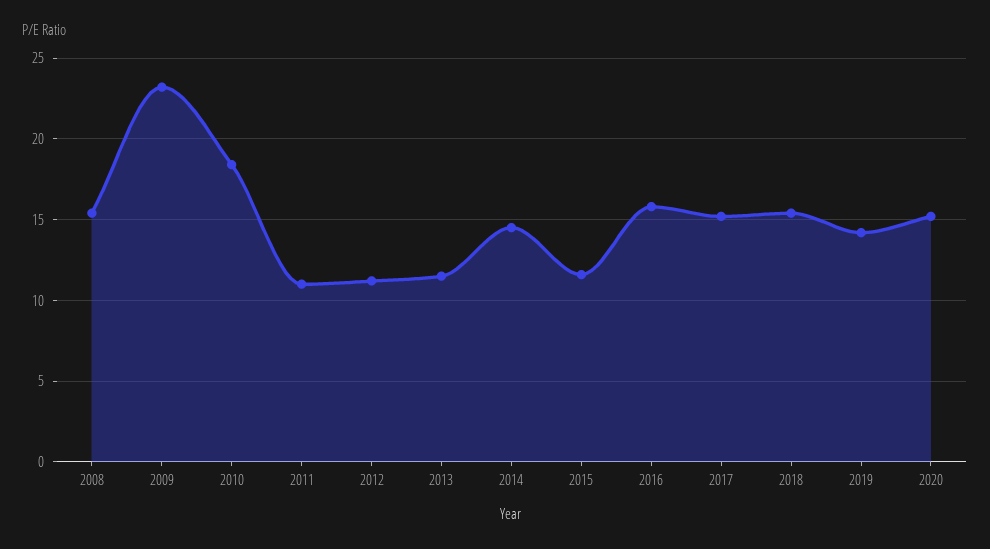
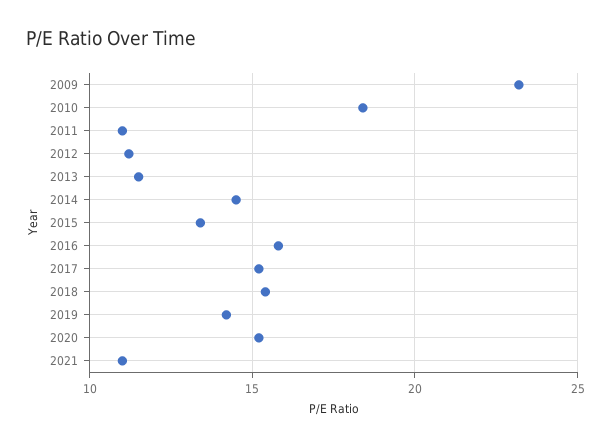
2008: 15.5 -> none
2015: 11.5 -> 13.5
2021: none -> 11

